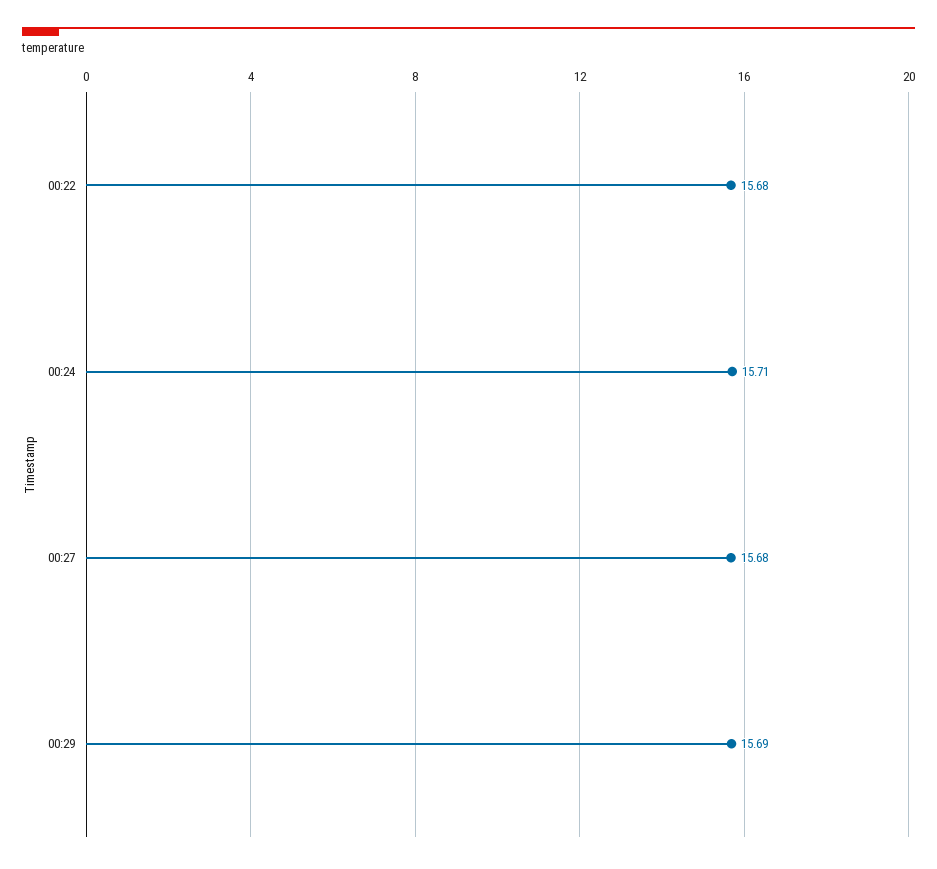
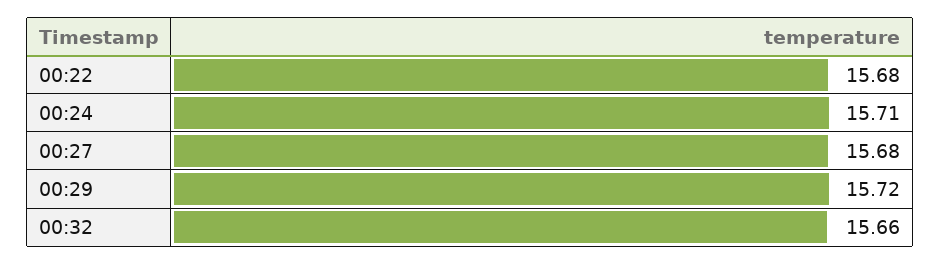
00:29: 15.69 -> 15.72
00:32: none -> 15.66

